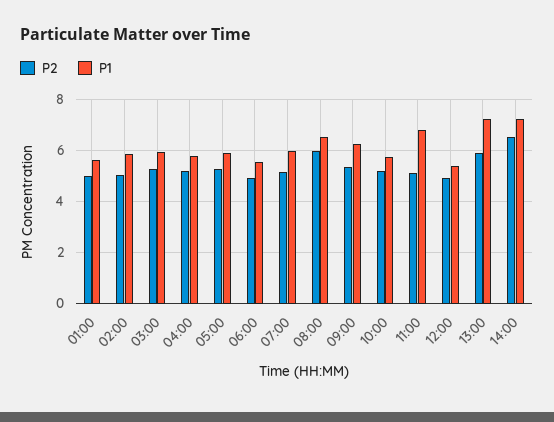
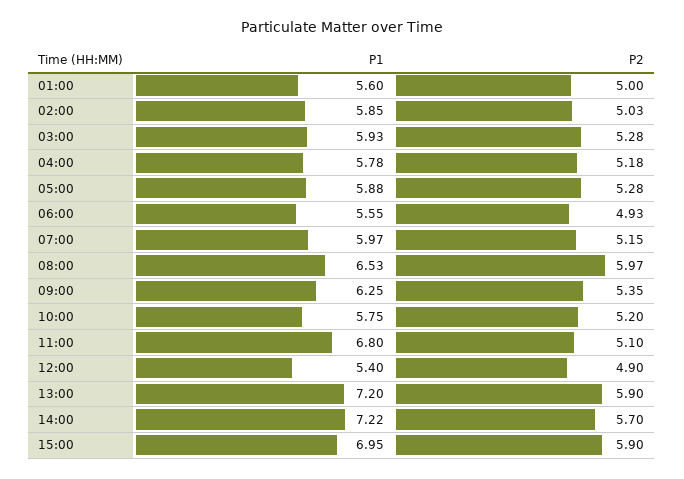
P2, 14:00: 6.5 -> 5.7
P1, 15:00: none -> 6.95
P2, 15:00: none -> 5.9

